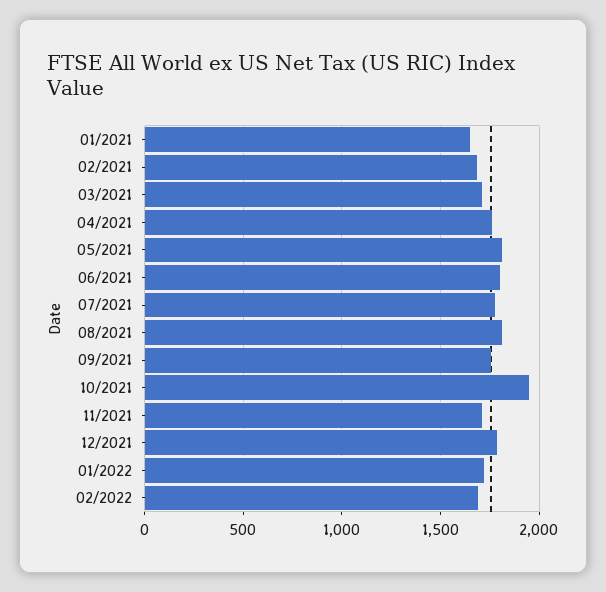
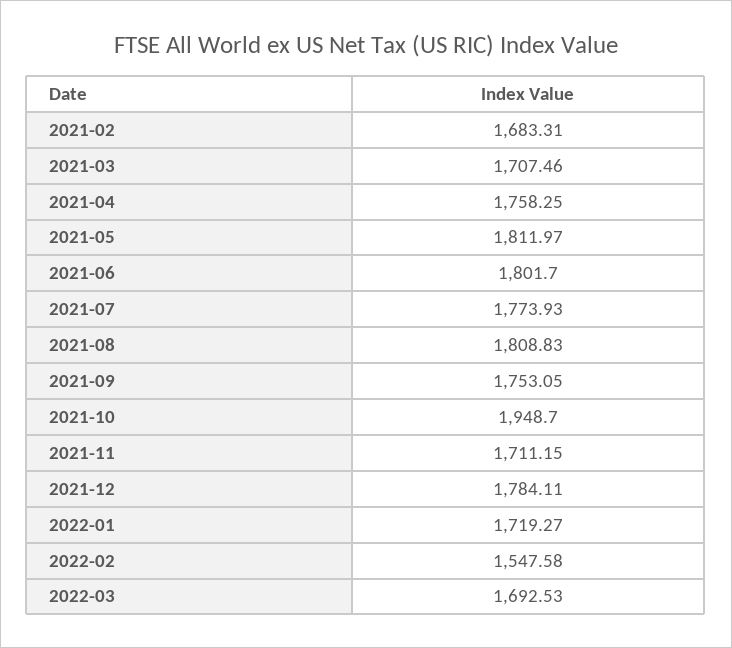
01/2021: 1650 -> none
02/2022: 1700 -> 1547.58
2022-03: none -> 1692.53

